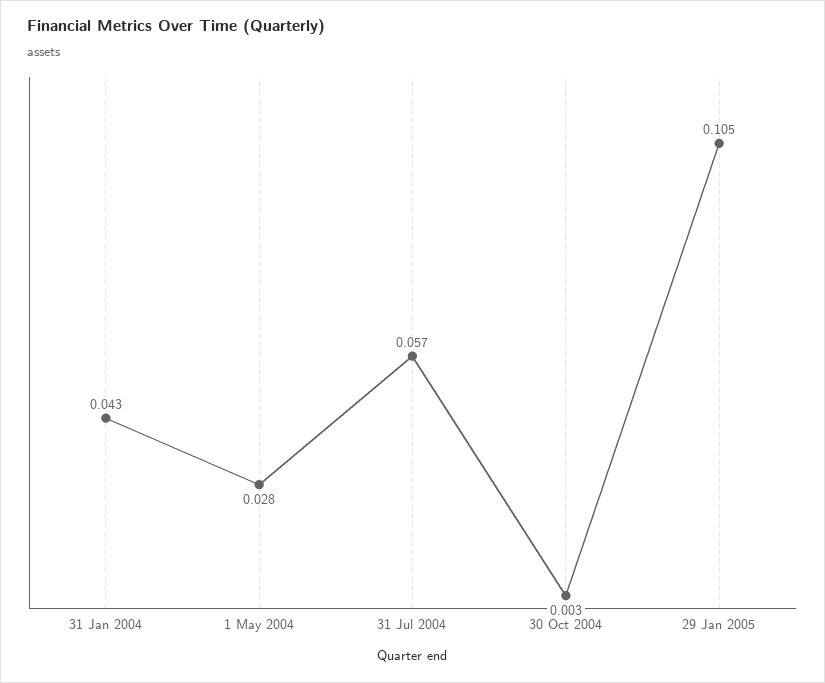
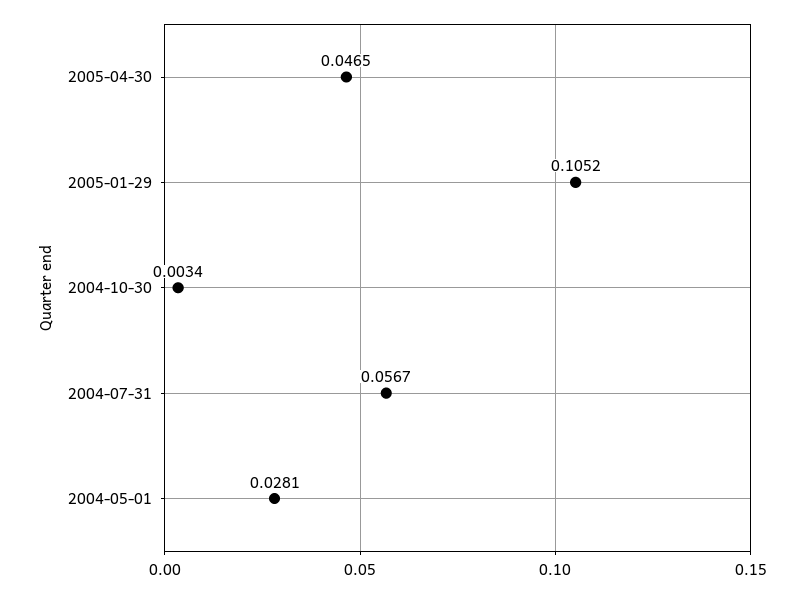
31 Jan 2004: 0.043 -> none
2005-04-30: none -> 0.0465

